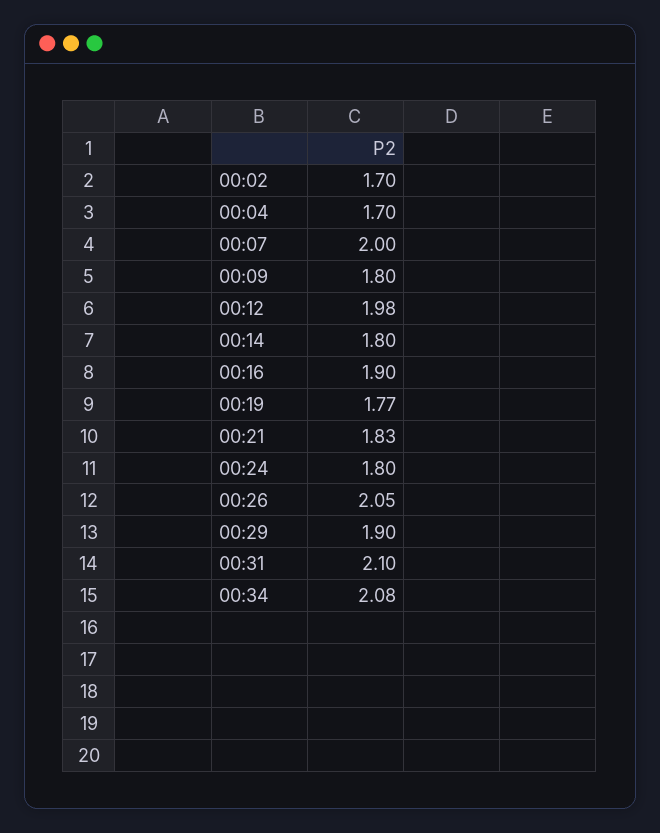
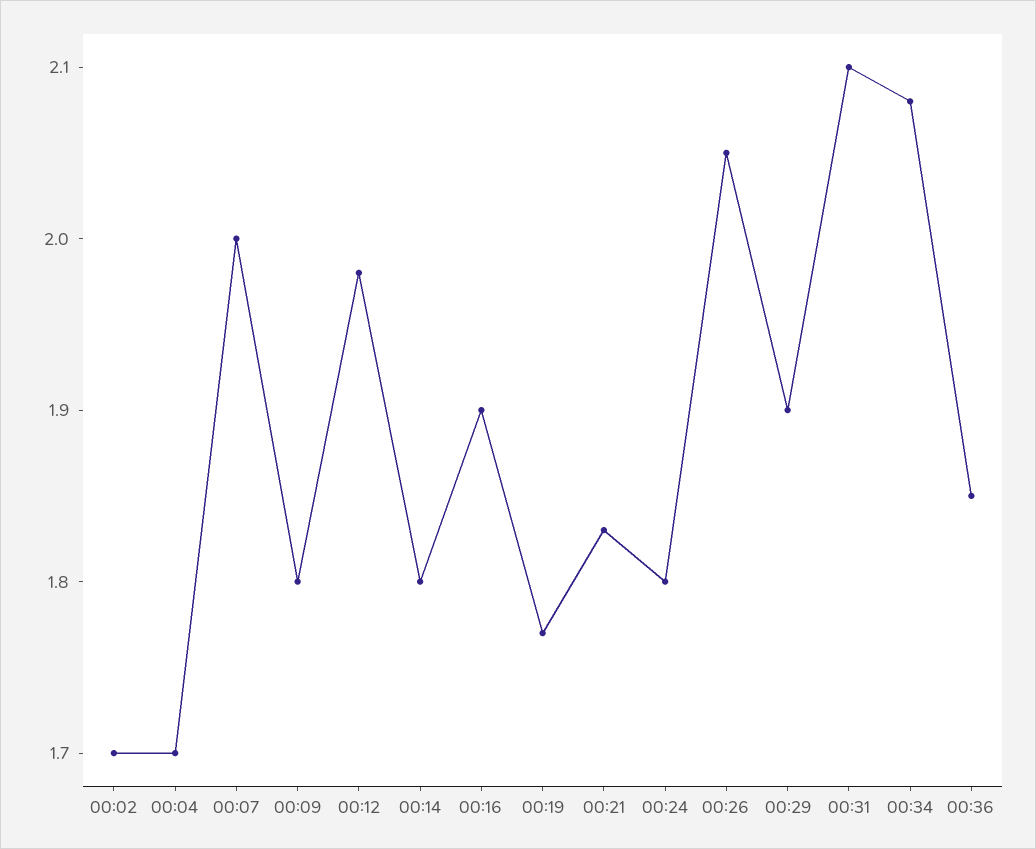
00:36: none -> 1.85

